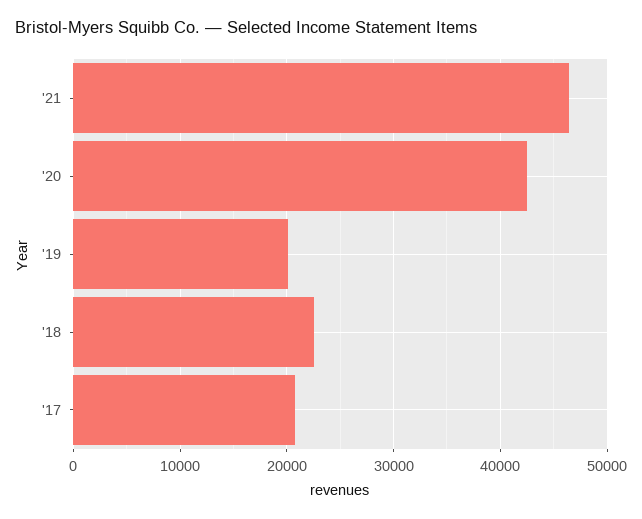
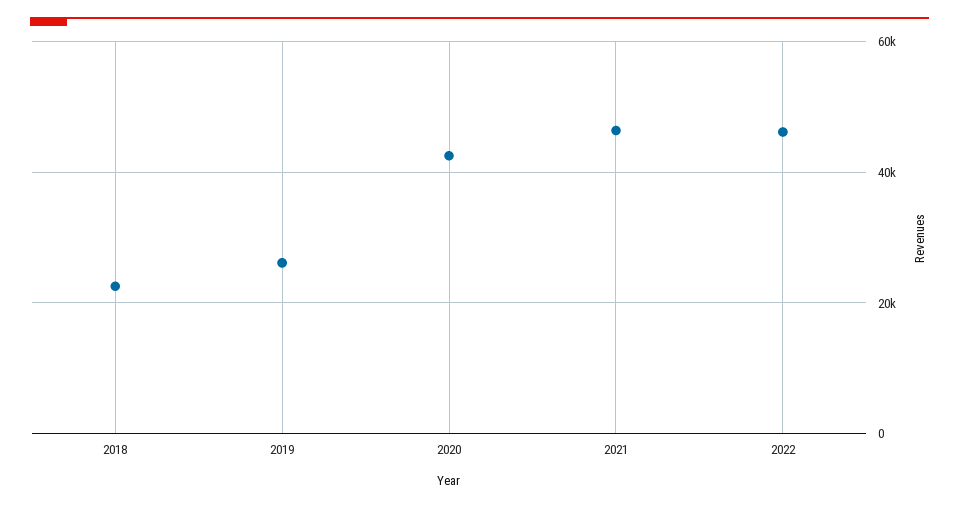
'19: 20000 -> 26000
'17: 21000 -> none
2022: none -> 46000

